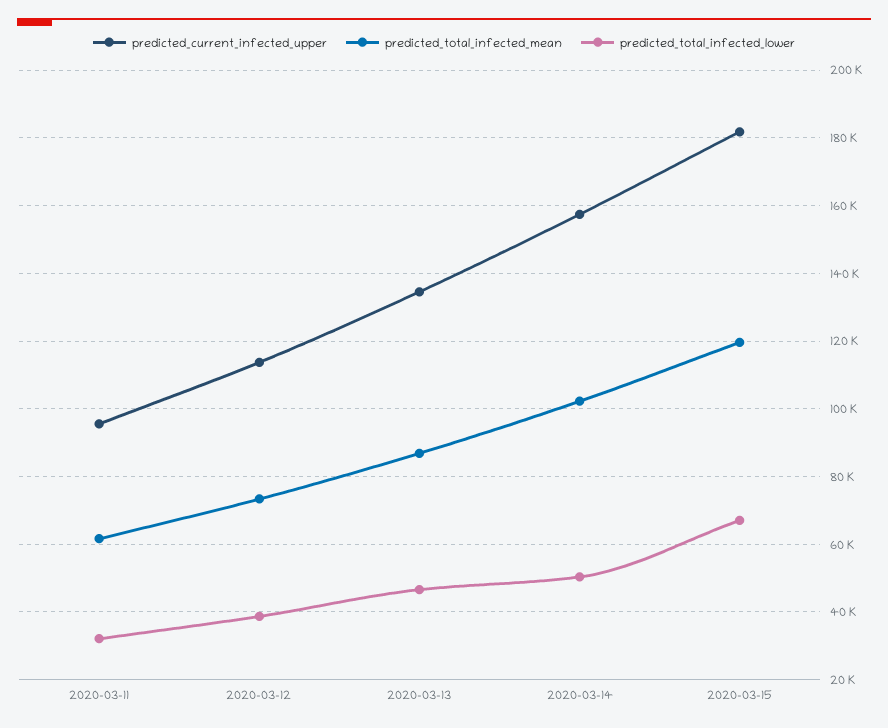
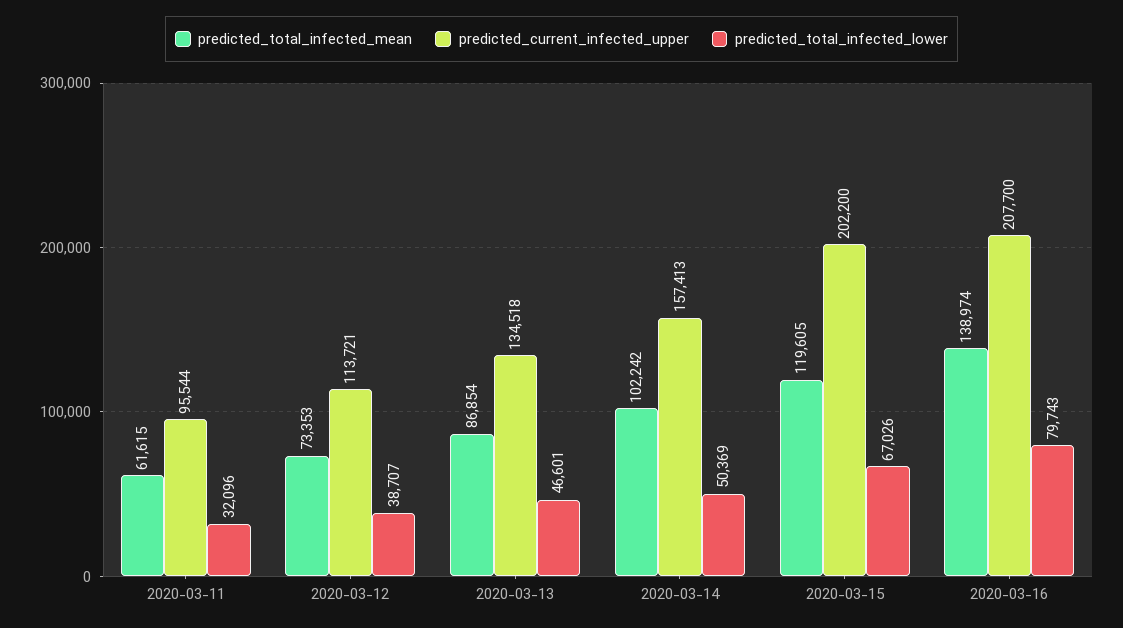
predicted_current_infected_upper, 2020-03-15: 182000 -> 202200
predicted_total_infected_mean, 2020-03-16: none -> 138974
predicted_current_infected_upper, 2020-03-16: none -> 207700
predicted_total_infected_lower, 2020-03-16: none -> 79743

